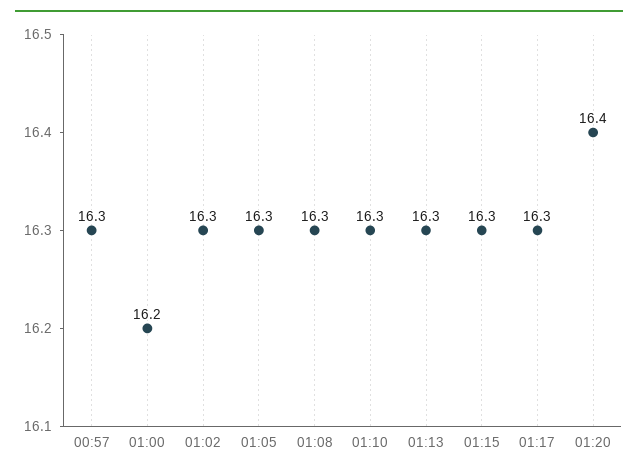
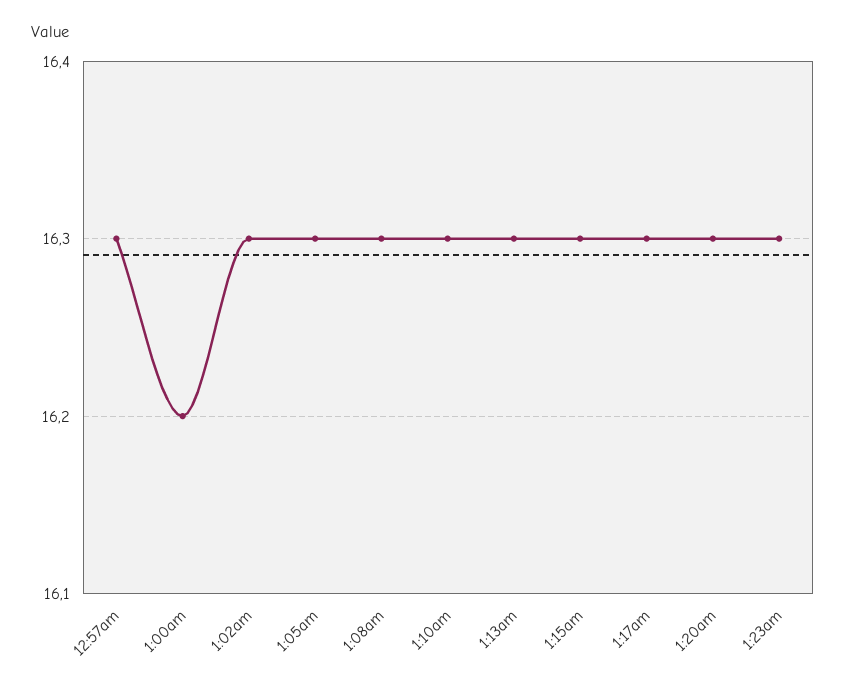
01:20: 16.4 -> 16.3
1:23am: none -> 16.3

